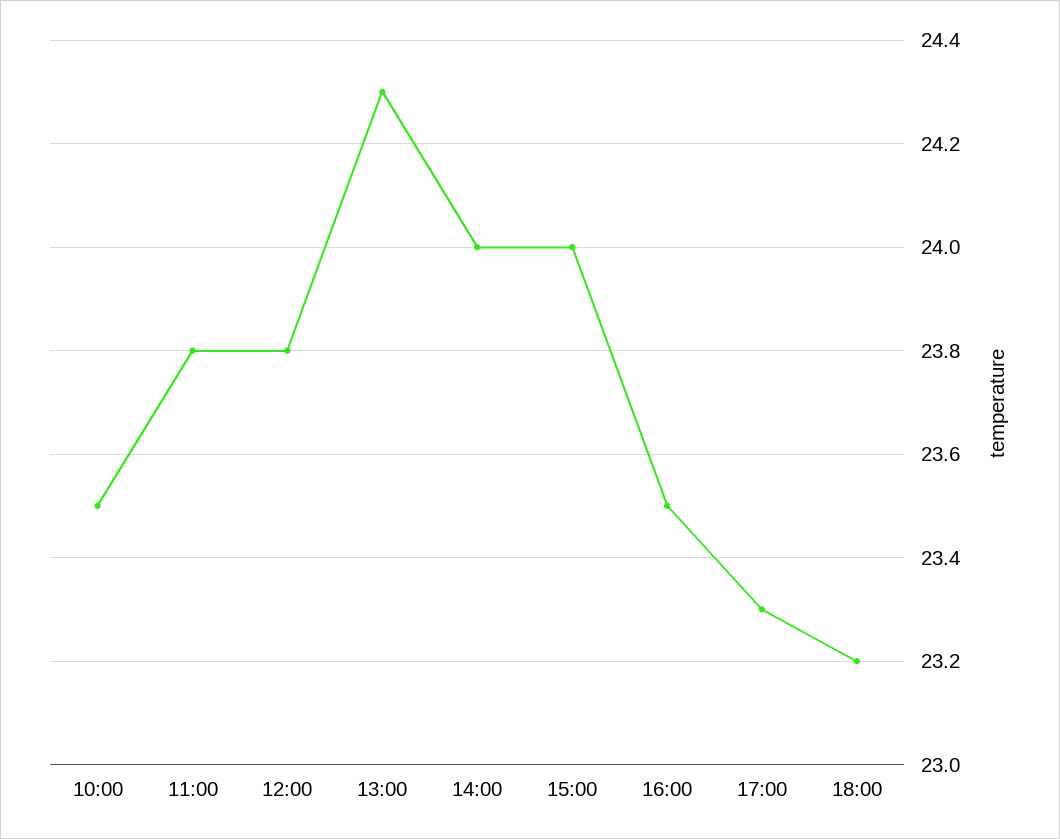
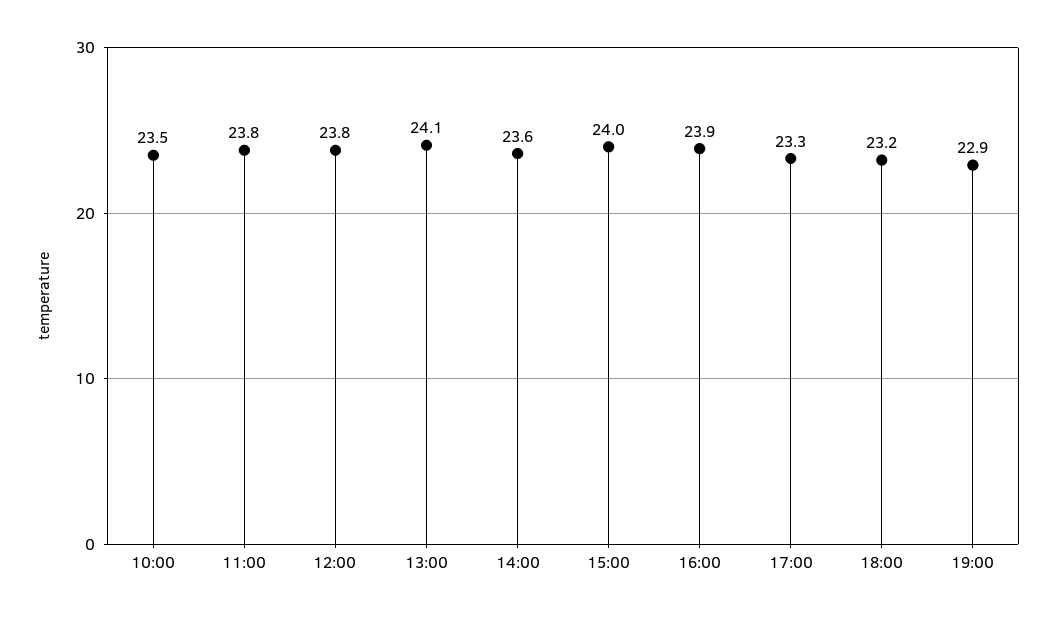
13:00: 24.3 -> 24.1
14:00: 24 -> 23.6
16:00: 23.5 -> 23.9
19:00: none -> 22.9

